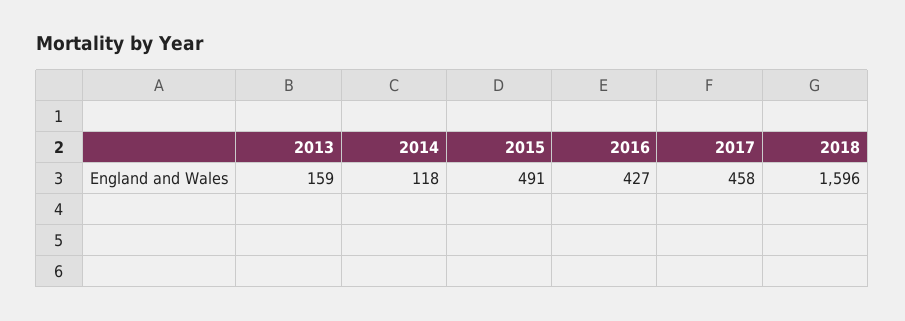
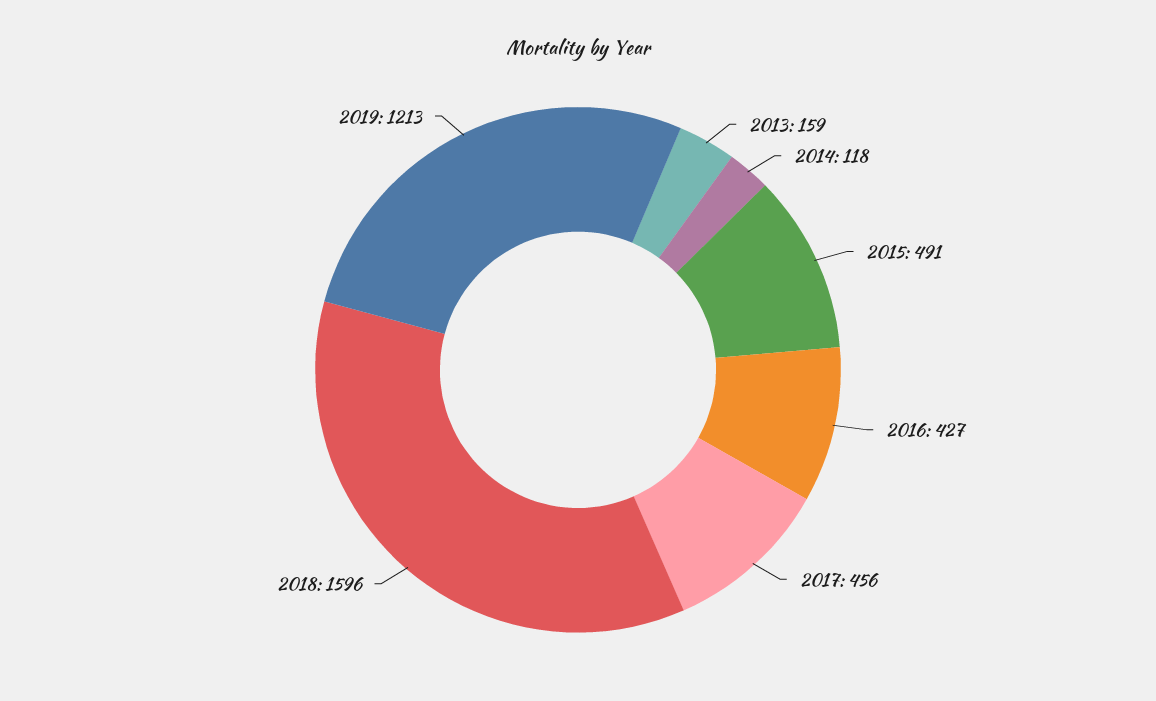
2017: 458 -> 456
2019: none -> 1213

